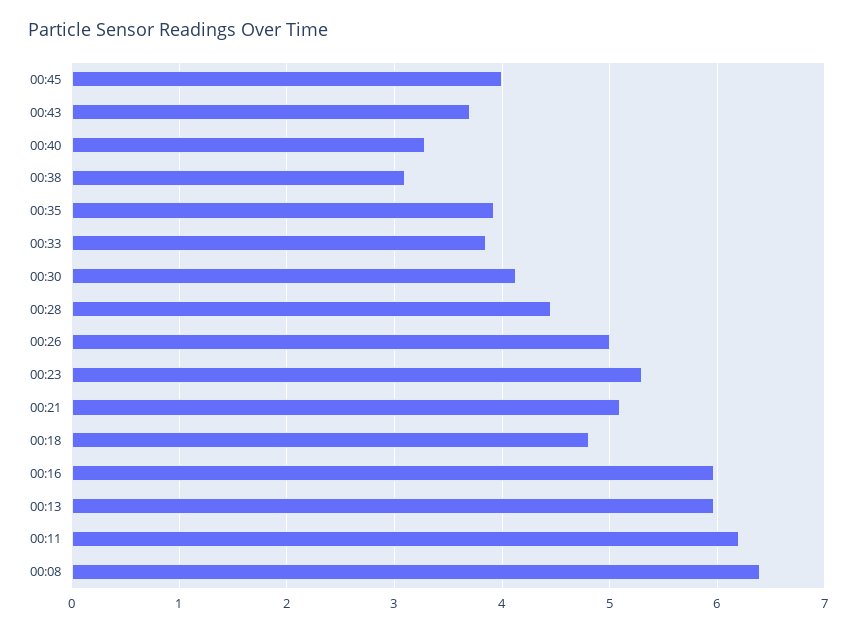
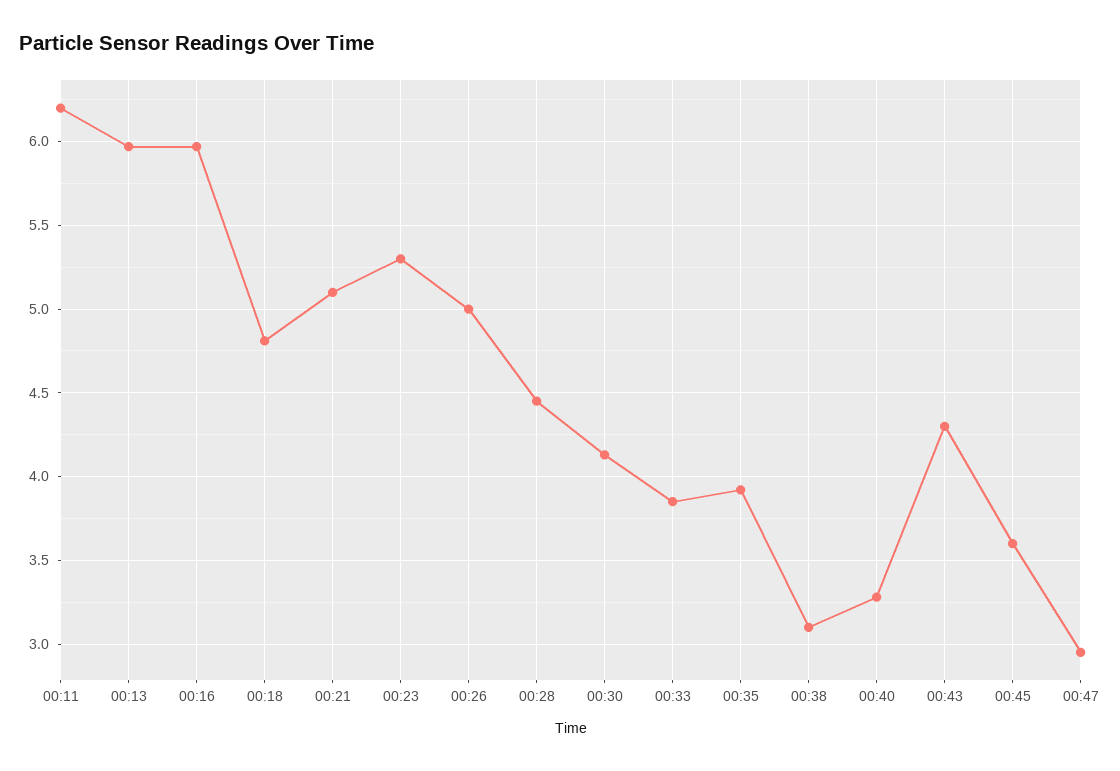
00:45: 4 -> 3.6
00:43: 3.7 -> 4.3
00:08: 6.4 -> none
00:47: none -> 2.95

